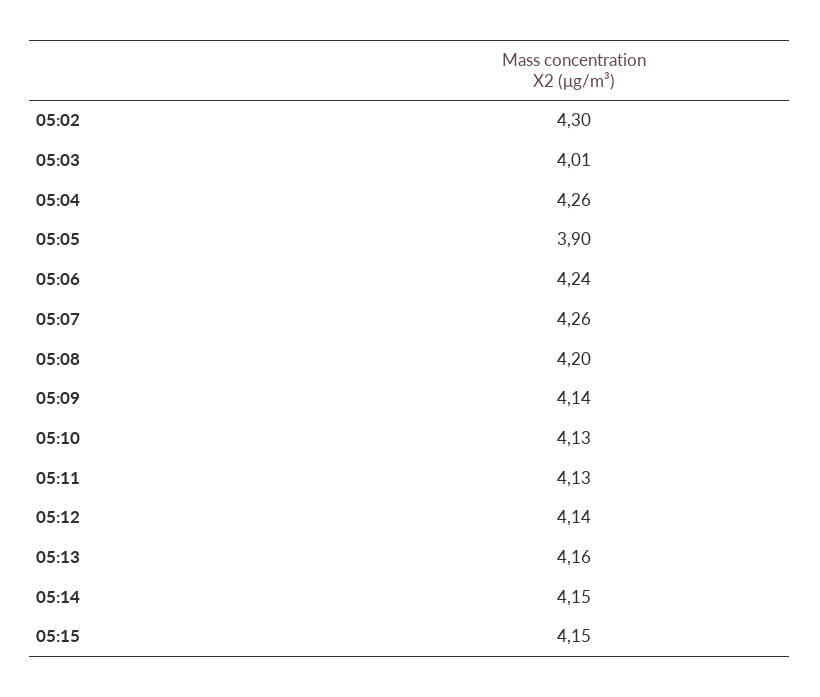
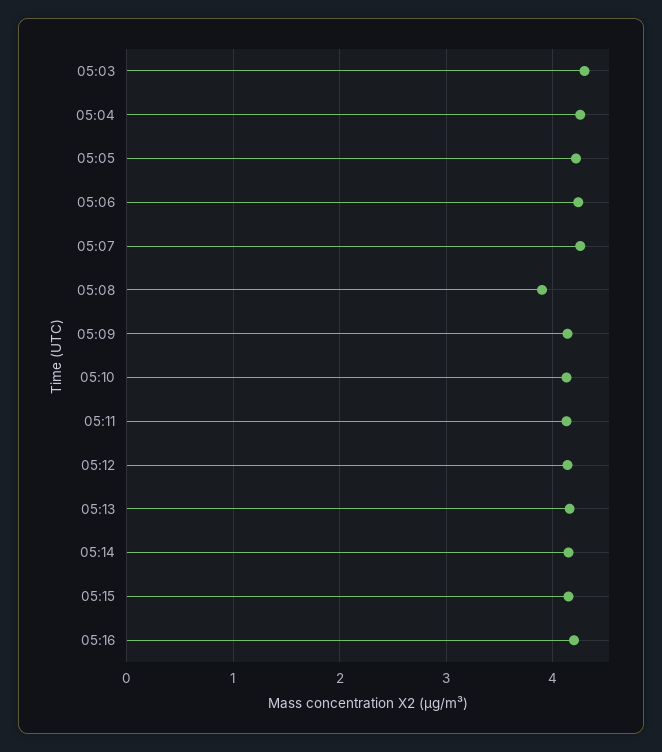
05:02: 4.3 -> none
05:03: 4.01 -> 4.3
05:05: 3.9 -> 4.2
05:08: 4.2 -> 3.9
05:16: none -> 4.2

